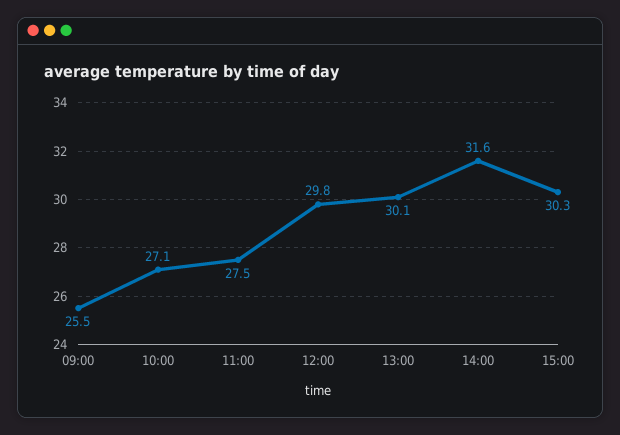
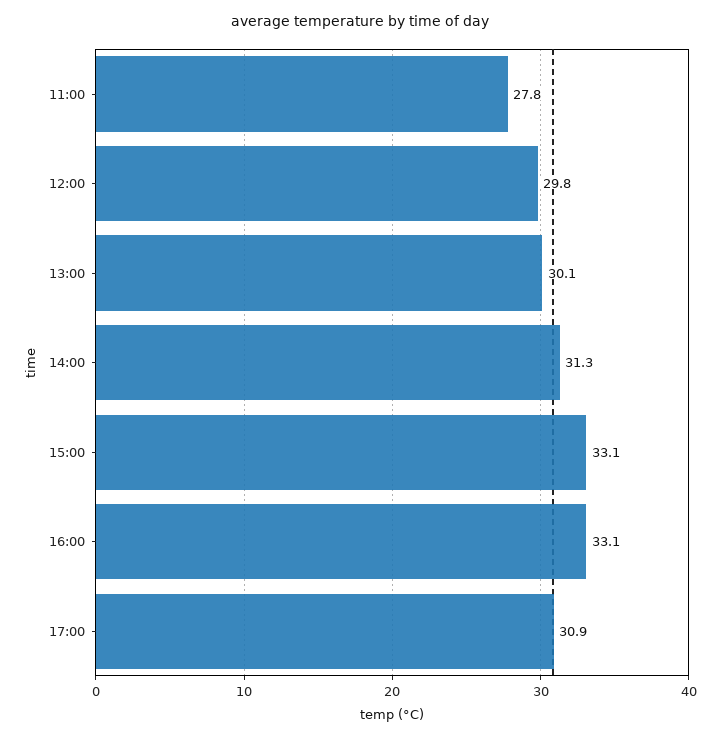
09:00: 25.5 -> none
10:00: 27.1 -> none
11:00: 27.5 -> 27.8
14:00: 31.6 -> 31.3
15:00: 30.3 -> 33.1
16:00: none -> 33.1
17:00: none -> 30.9

